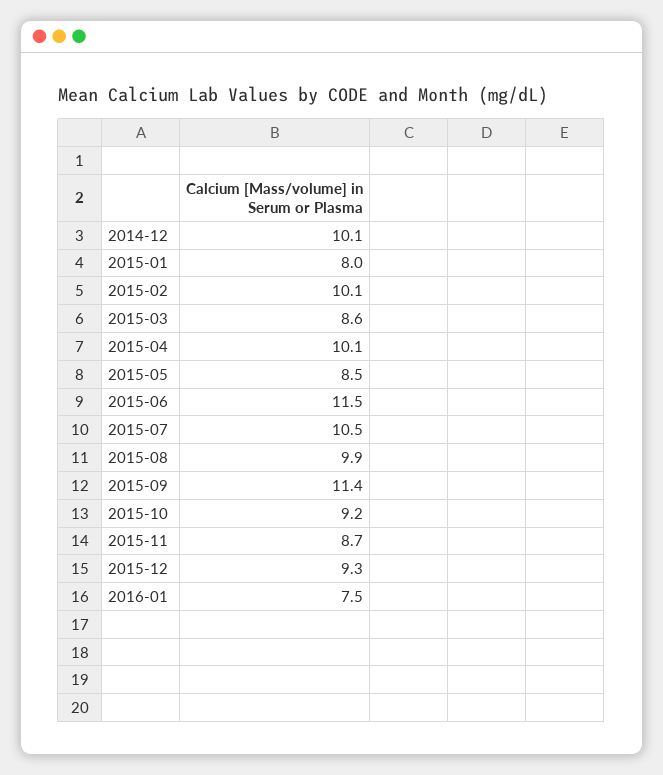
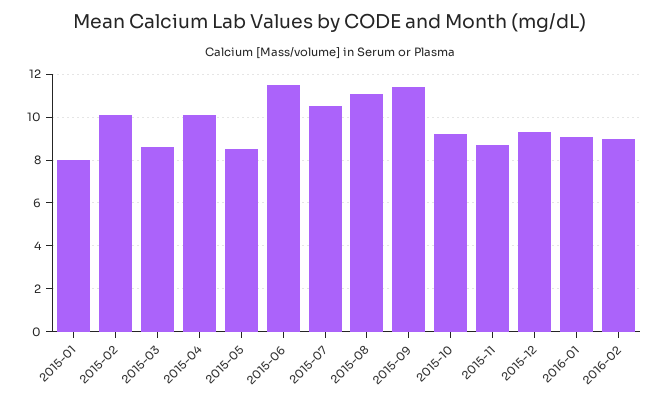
2014-12: 10.1 -> none
2015-08: 9.9 -> 11
2016-01: 7.5 -> 9
2016-02: none -> 9

